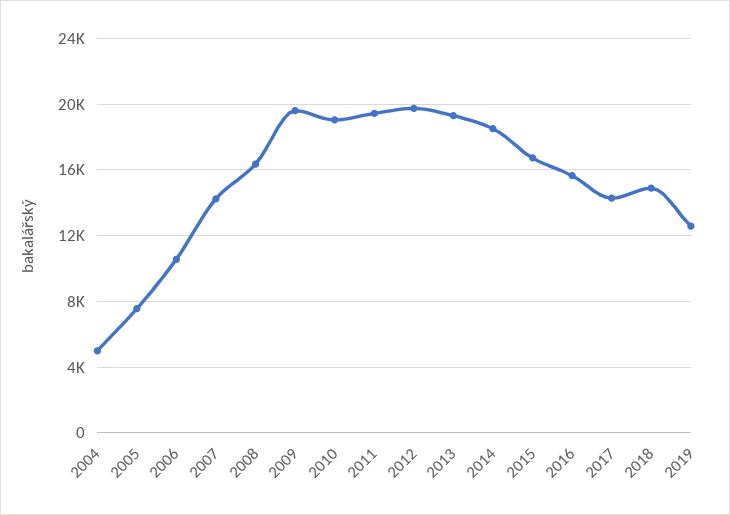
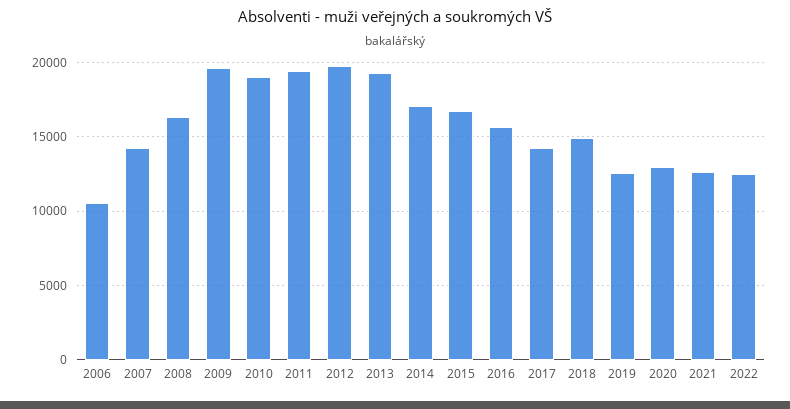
2004: 5000 -> none
2005: 7500 -> none
2014: 18500 -> 17000
2020: none -> 13000
2021: none -> 12500
2022: none -> 12500

